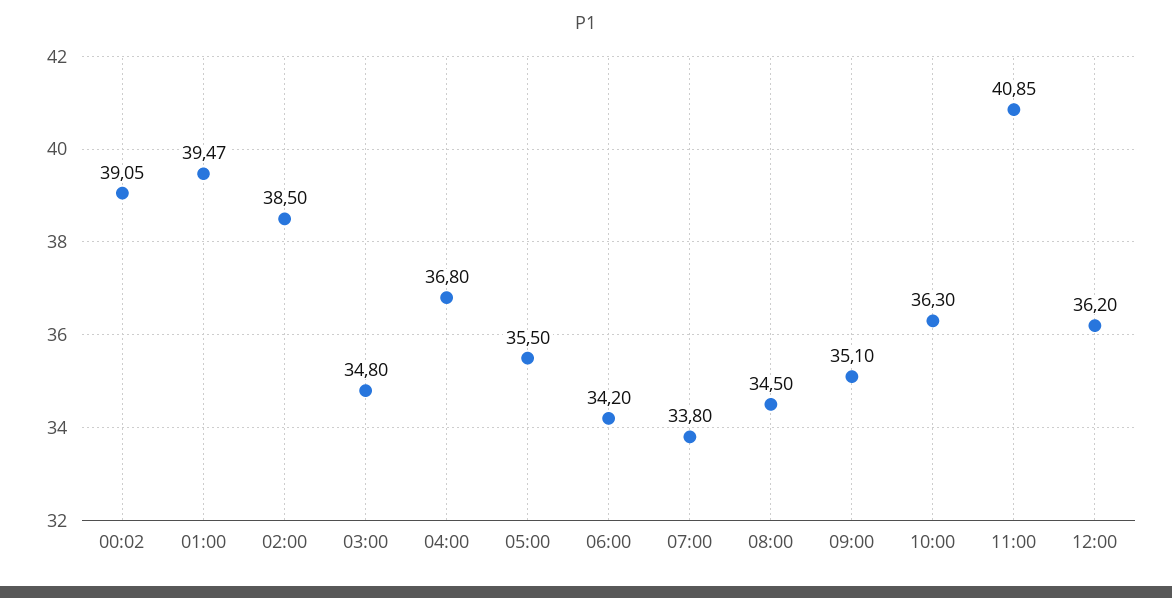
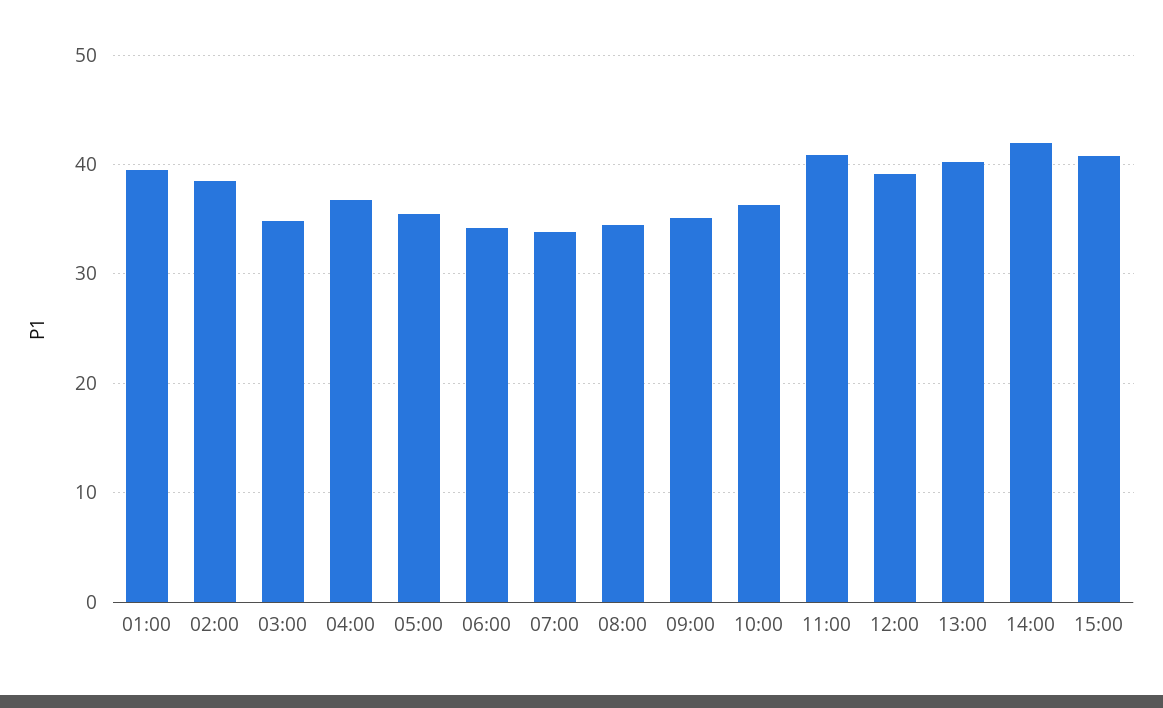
00:02: 39.05 -> none
12:00: 36.2 -> 39
13:00: none -> 40
14:00: none -> 42
15:00: none -> 41

